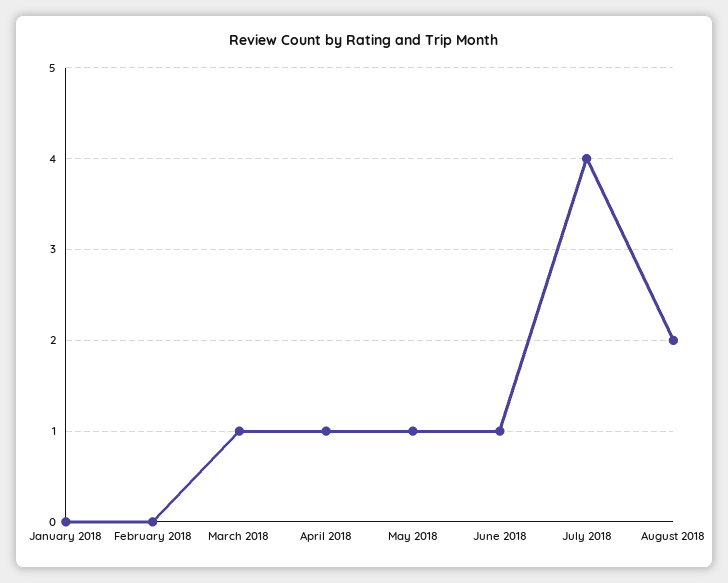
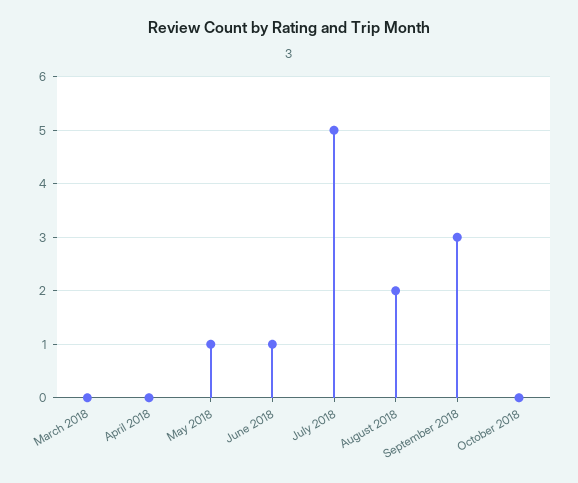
January 2018: 0 -> none
February 2018: 0 -> none
March 2018: 1 -> 0
April 2018: 1 -> 0
July 2018: 4 -> 5
September 2018: none -> 3
October 2018: none -> 0

